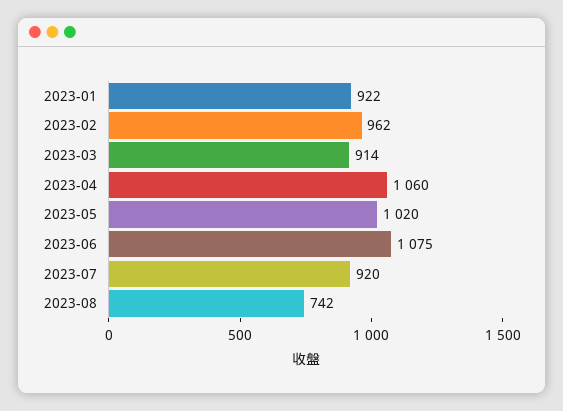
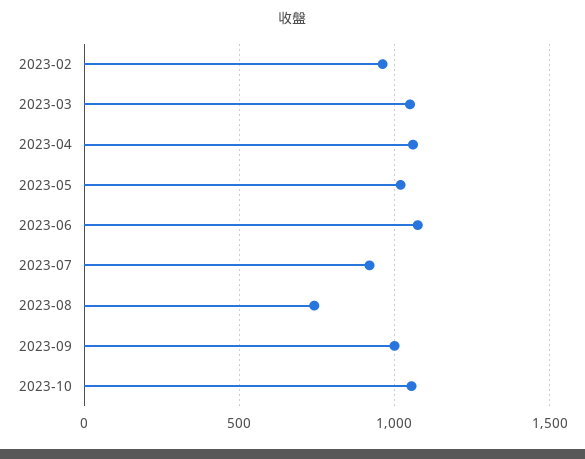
2023-01: 922 -> none
2023-03: 914 -> 1050
2023-09: none -> 1000
2023-10: none -> 1050

